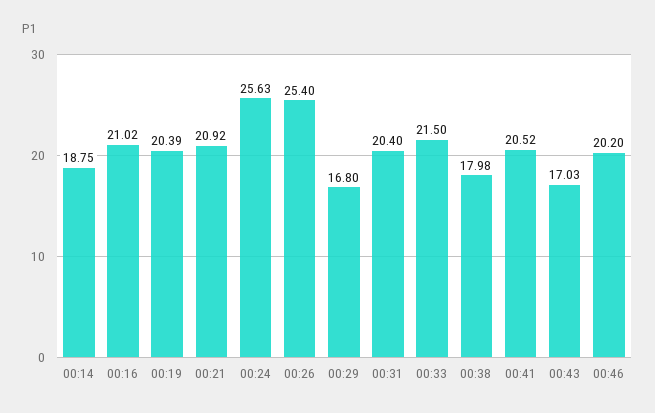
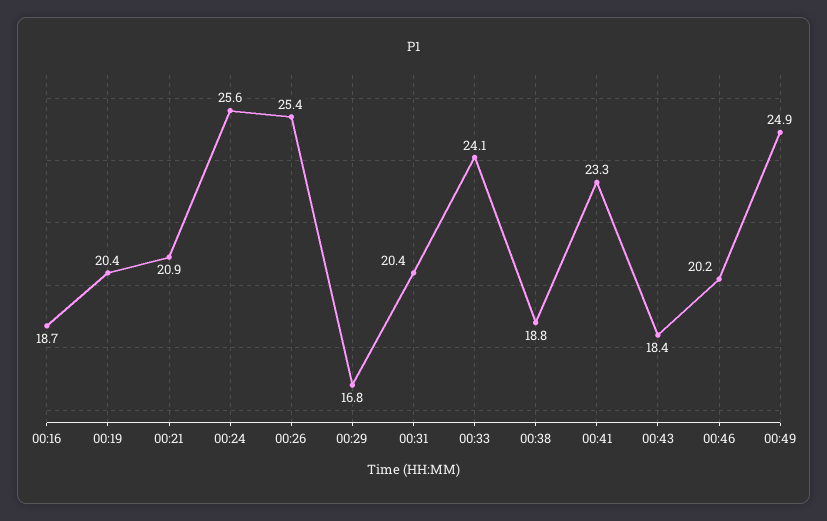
00:14: 18.75 -> none
00:16: 21.02 -> 18.7
00:33: 21.5 -> 24.1
00:38: 17.98 -> 18.8
00:41: 20.52 -> 23.3
00:43: 17.03 -> 18.4
00:49: none -> 24.9

